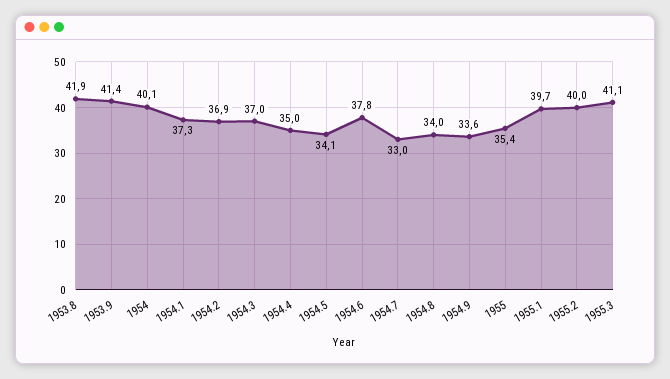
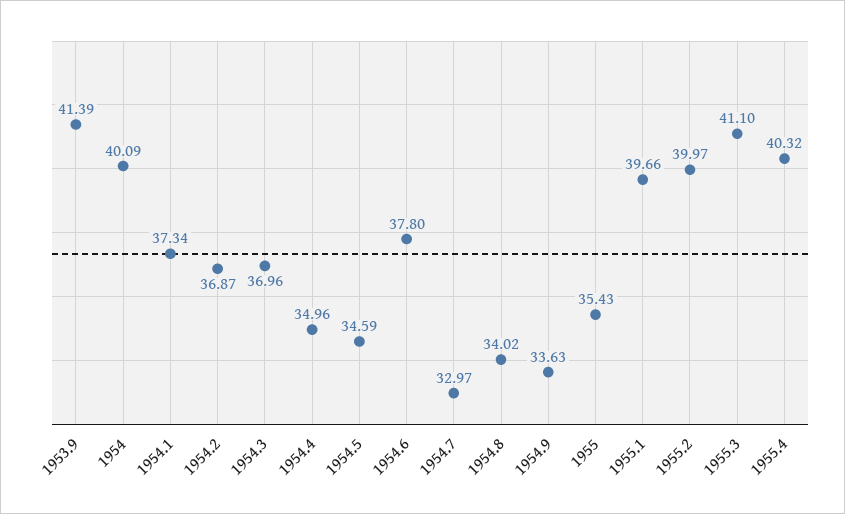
1953.8: 41.9 -> none
1954.5: 34.1 -> 34.59
1955.4: none -> 40.32

